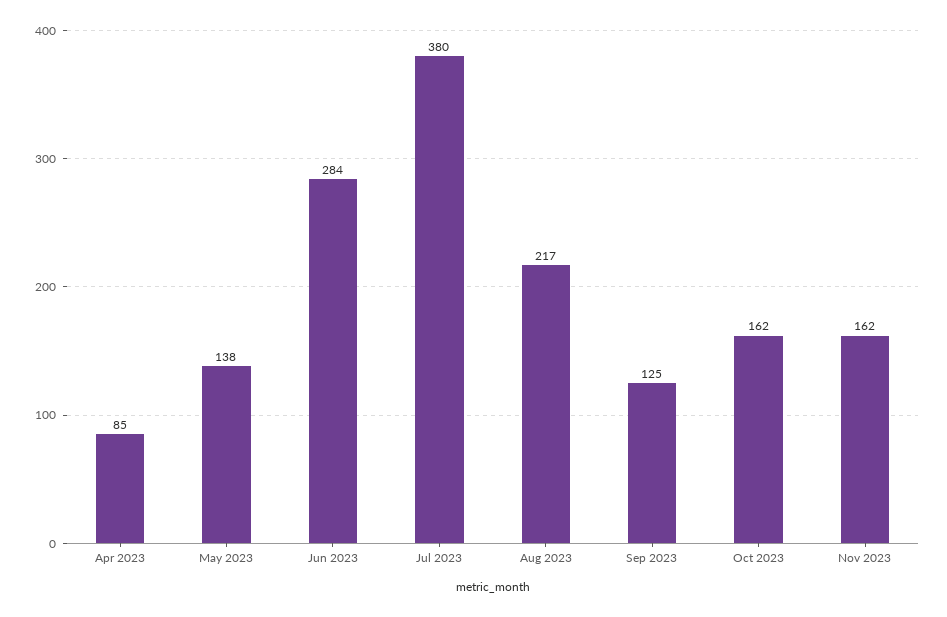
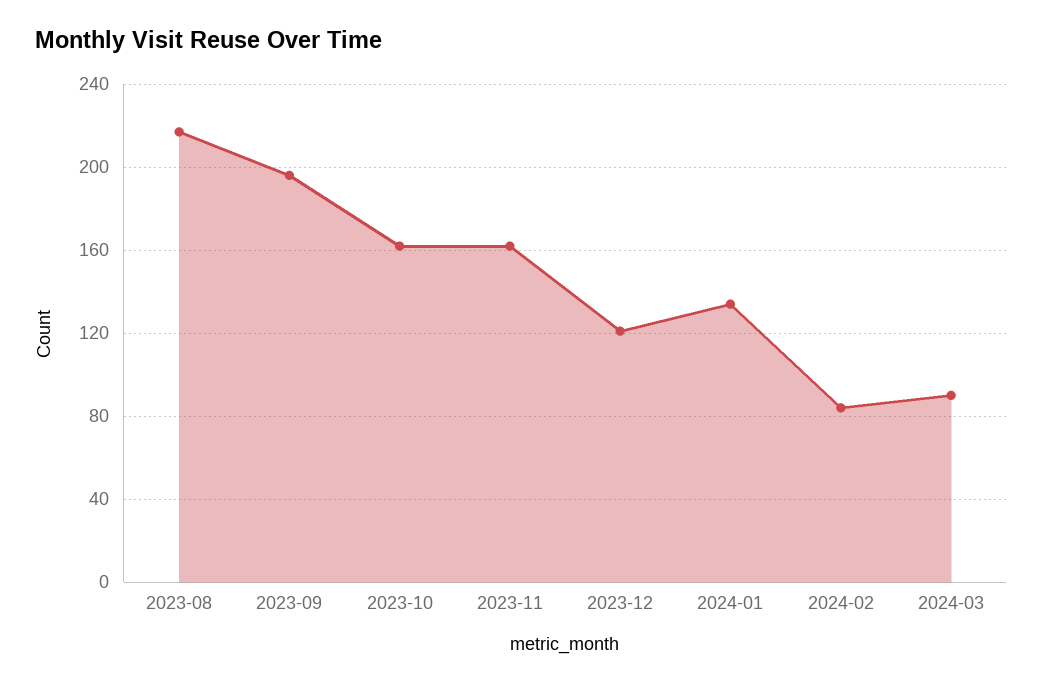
Apr 2023: 85 -> none
May 2023: 138 -> none
Jun 2023: 284 -> none
Jul 2023: 380 -> none
Sep 2023: 125 -> 195
2023-12: none -> 120
2024-01: none -> 135
2024-02: none -> 85
2024-03: none -> 90

